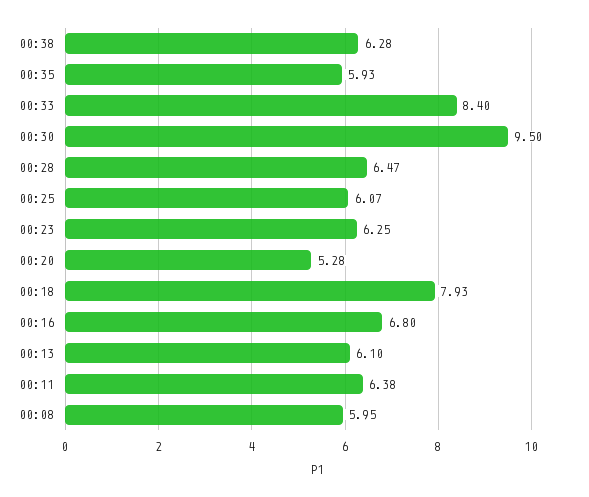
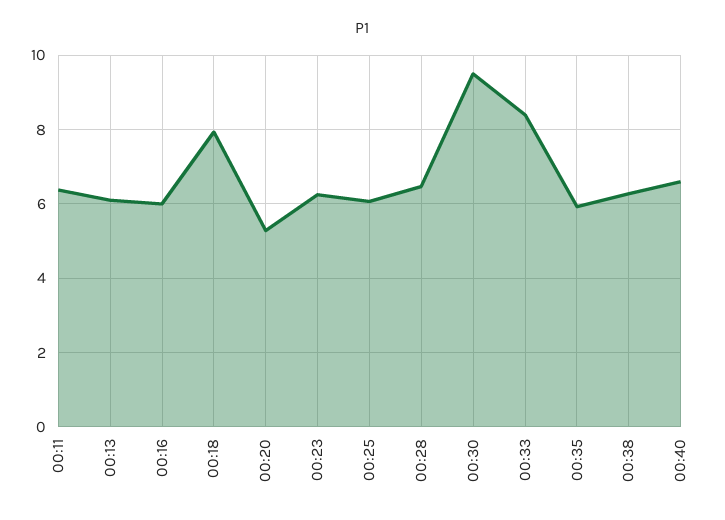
00:16: 6.8 -> 6
00:08: 5.95 -> none
00:40: none -> 6.6

